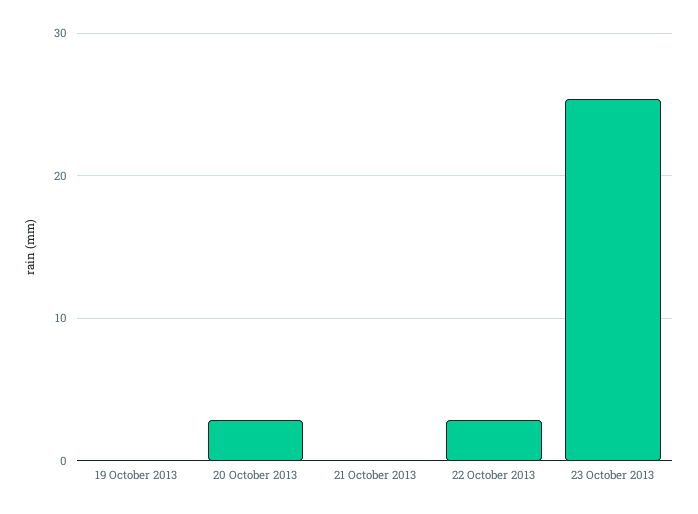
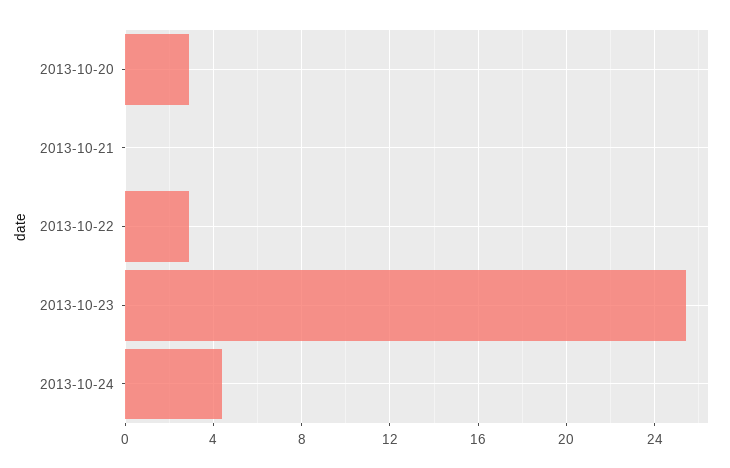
19 October 2013: 0 -> none
2013-10-24: none -> 4.5

